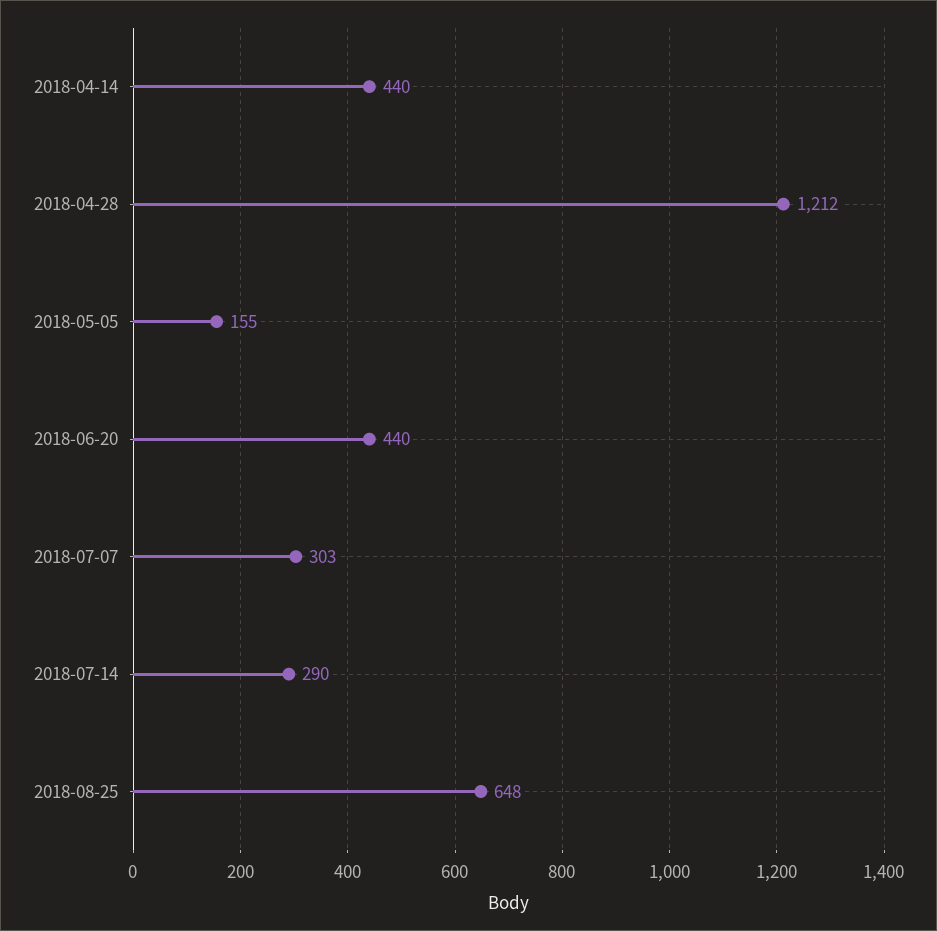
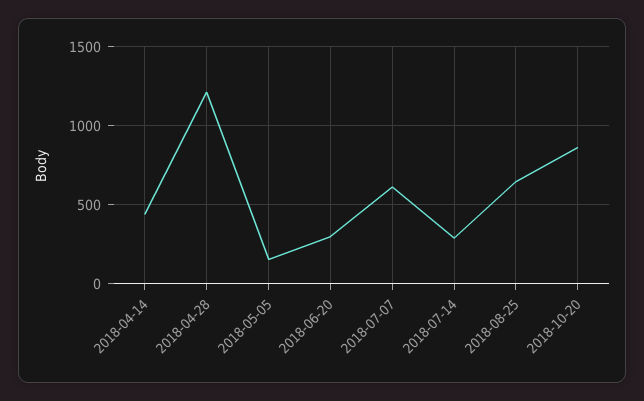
2018-06-20: 440 -> 300
2018-07-07: 303 -> 600
2018-10-20: none -> 850

